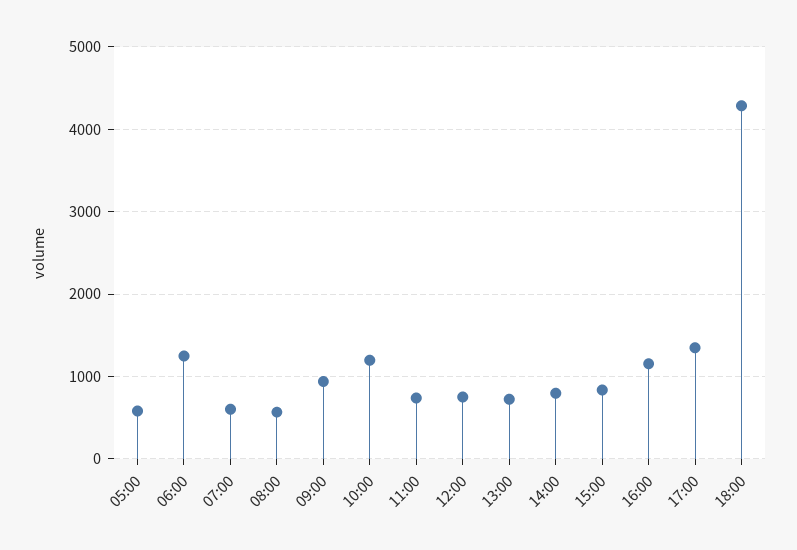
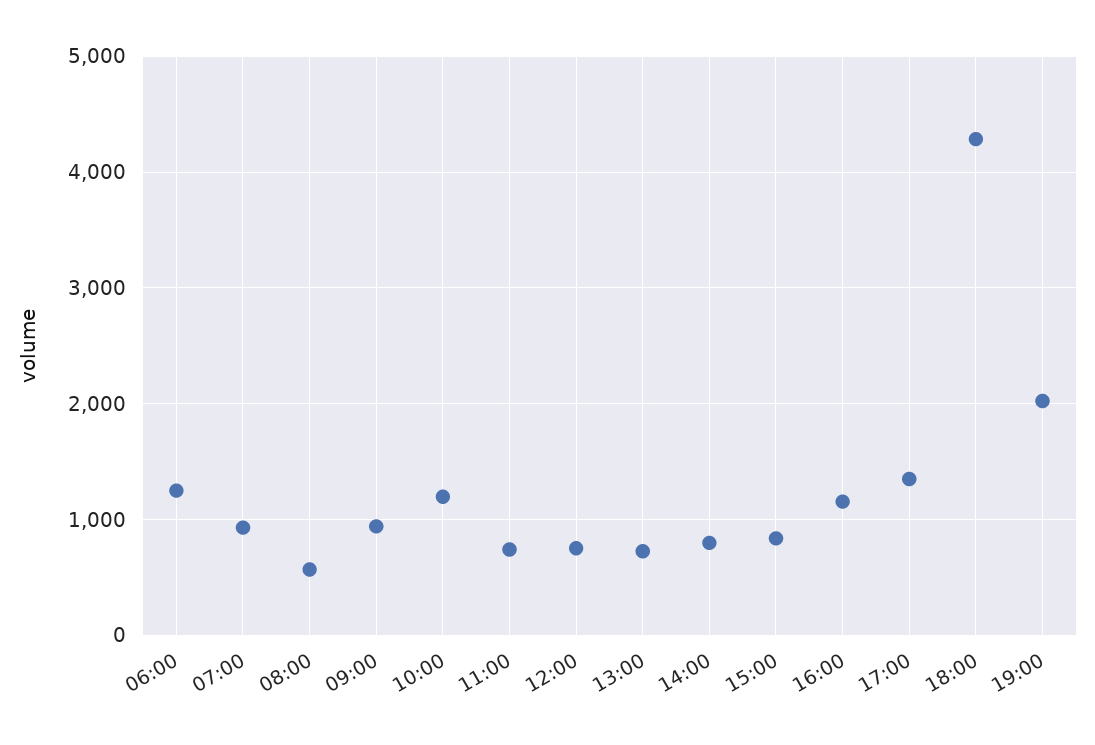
05:00: 600 -> none
07:00: 600 -> 900
19:00: none -> 2000

